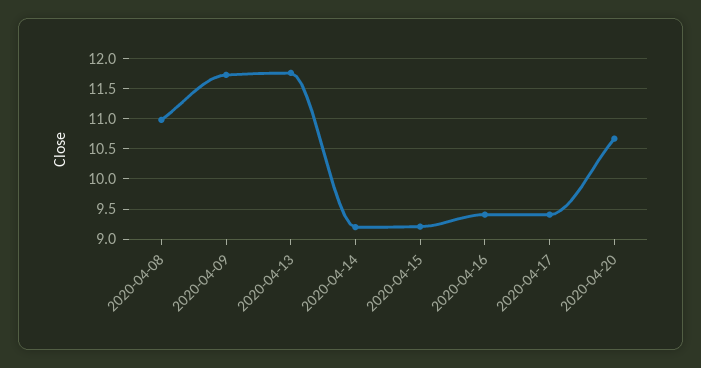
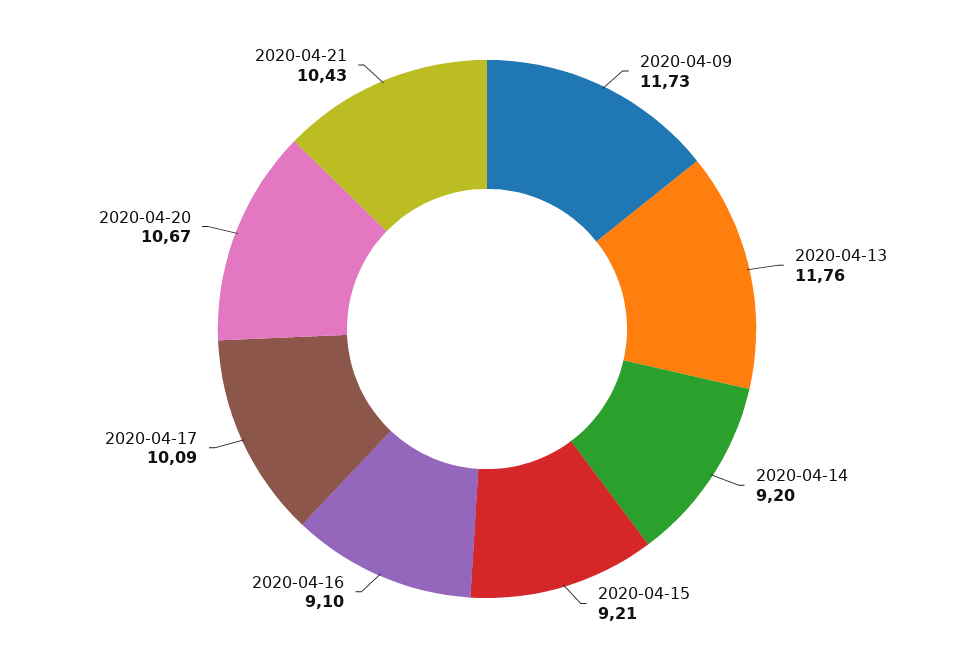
2020-04-08: 11 -> none
2020-04-16: 9.4 -> 9.1
2020-04-17: 9.4 -> 10.09
2020-04-21: none -> 10.43

